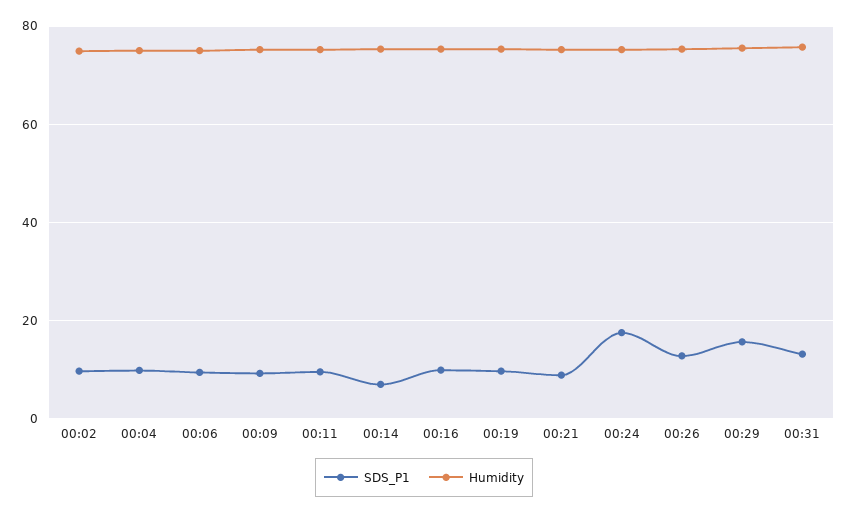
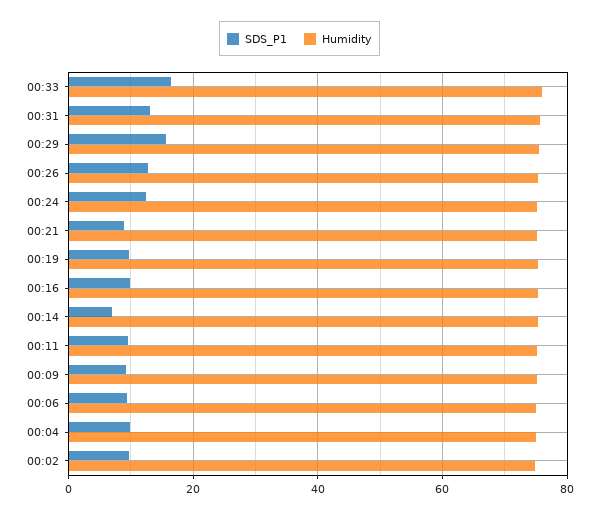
SDS_P1, 00:24: 18 -> 12
SDS_P1, 00:33: none -> 16
Humidity, 00:33: none -> 76

